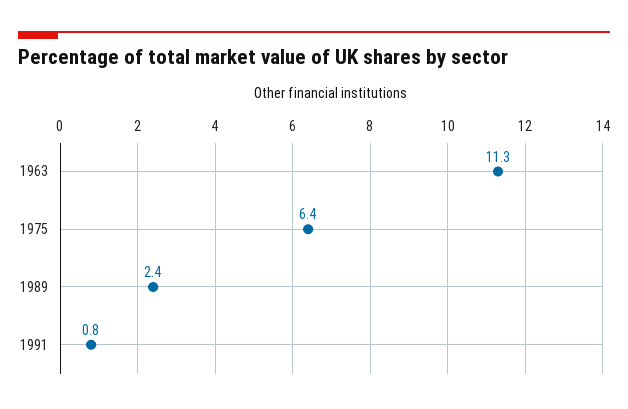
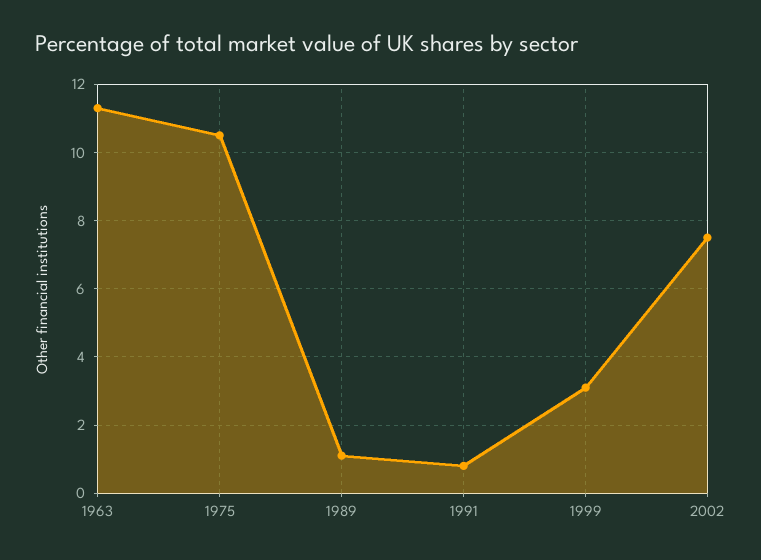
1975: 6.4 -> 10.5
1989: 2.4 -> 1
1999: none -> 3
2002: none -> 7.5

